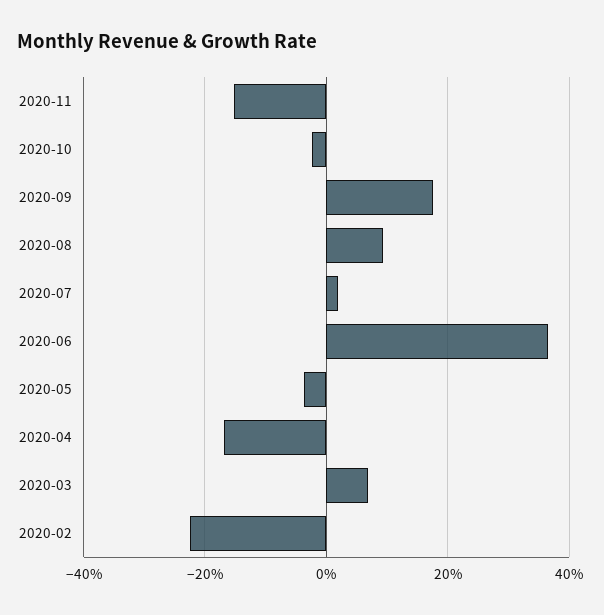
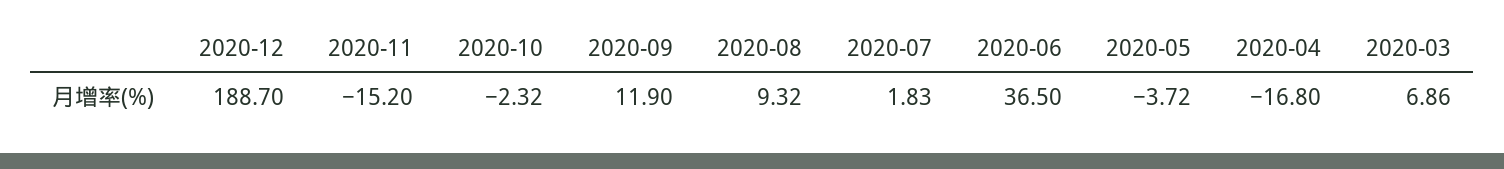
2020-09: 18 -> 11.9
2020-02: -22 -> none
2020-12: none -> 188.7

